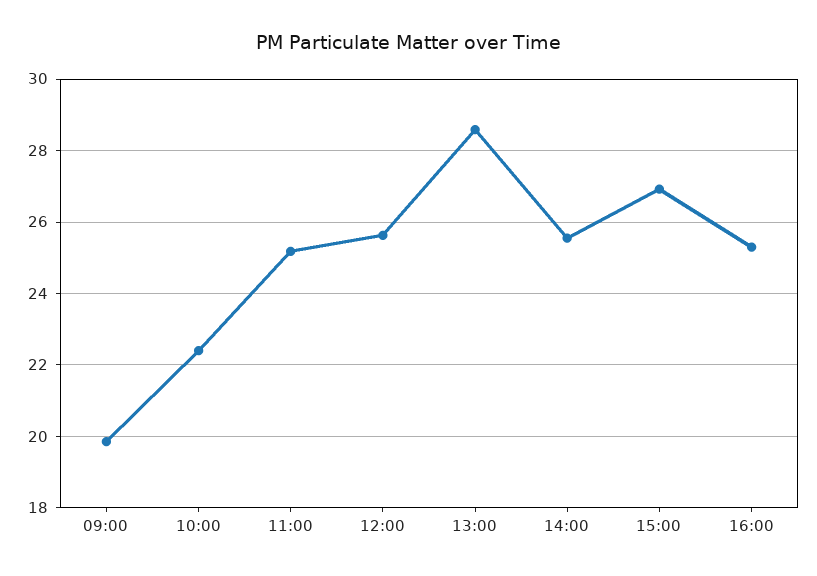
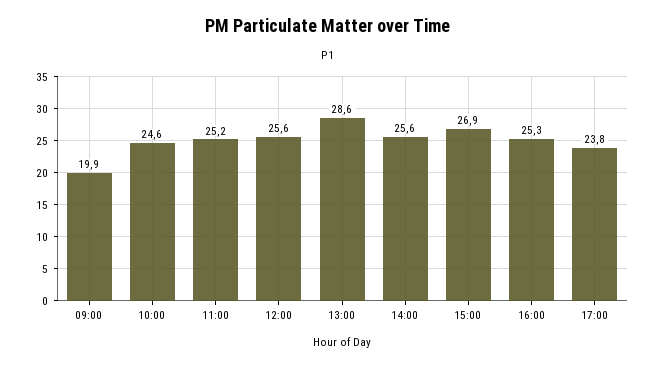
10:00: 22.4 -> 24.6
17:00: none -> 23.8

